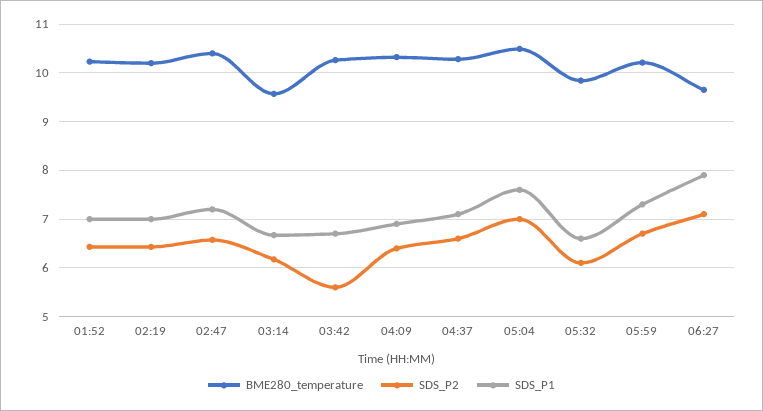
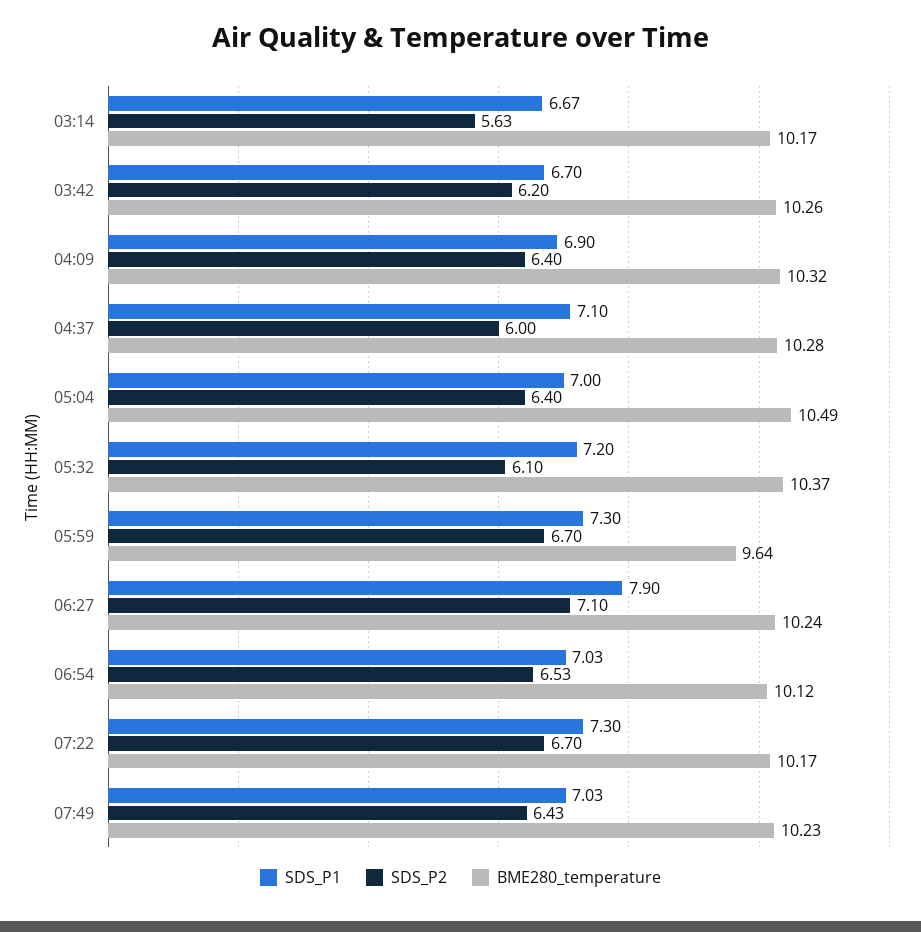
BME280_temperature, 01:52: 10.2 -> none
SDS_P2, 01:52: 6.4 -> none
SDS_P1, 01:52: 7 -> none
BME280_temperature, 02:19: 10.2 -> none
SDS_P2, 02:19: 6.4 -> none
SDS_P1, 02:19: 7 -> none
BME280_temperature, 02:47: 10.4 -> none
SDS_P2, 02:47: 6.6 -> none
SDS_P1, 02:47: 7.2 -> none
BME280_temperature, 03:14: 9.6 -> 10.17
SDS_P2, 03:14: 6.2 -> 5.63
SDS_P2, 03:42: 5.6 -> 6.2
SDS_P2, 04:37: 6.6 -> 6
SDS_P2, 05:04: 7 -> 6.4
SDS_P1, 05:04: 7.6 -> 7
BME280_temperature, 05:32: 9.8 -> 10.37
SDS_P1, 05:32: 6.6 -> 7.2
BME280_temperature, 05:59: 10.2 -> 9.64
BME280_temperature, 06:27: 9.6 -> 10.24
SDS_P1, 06:54: none -> 7.03
SDS_P2, 06:54: none -> 6.53
BME280_temperature, 06:54: none -> 10.12
SDS_P1, 07:22: none -> 7.3
SDS_P2, 07:22: none -> 6.7
BME280_temperature, 07:22: none -> 10.17
SDS_P1, 07:49: none -> 7.03
SDS_P2, 07:49: none -> 6.43
BME280_temperature, 07:49: none -> 10.23

